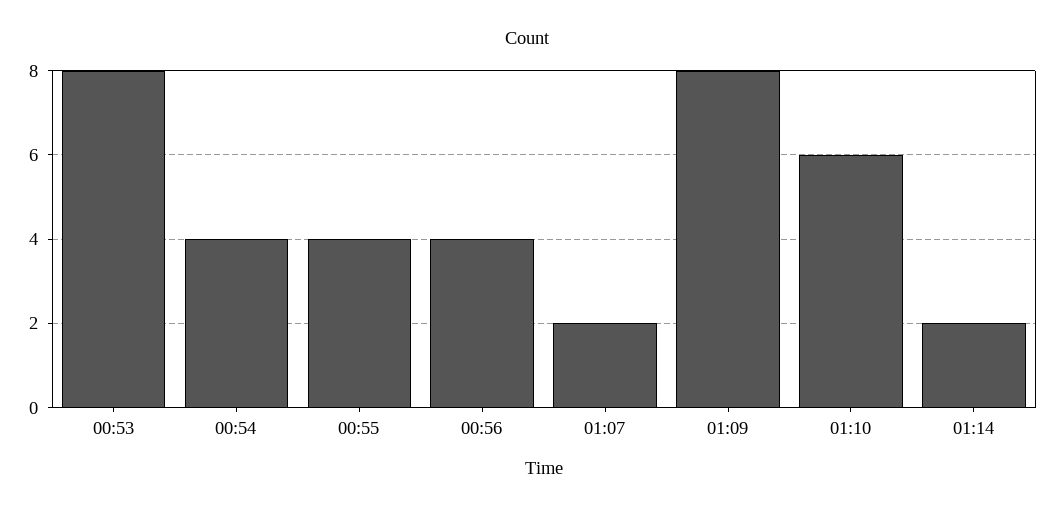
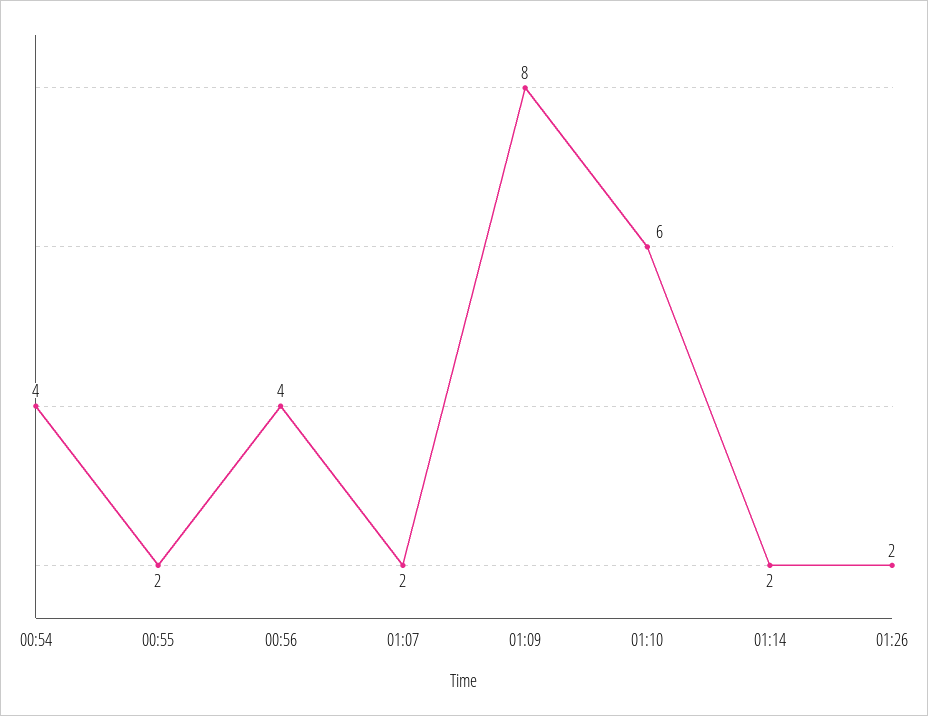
00:53: 8 -> none
00:55: 4 -> 2
01:26: none -> 2

